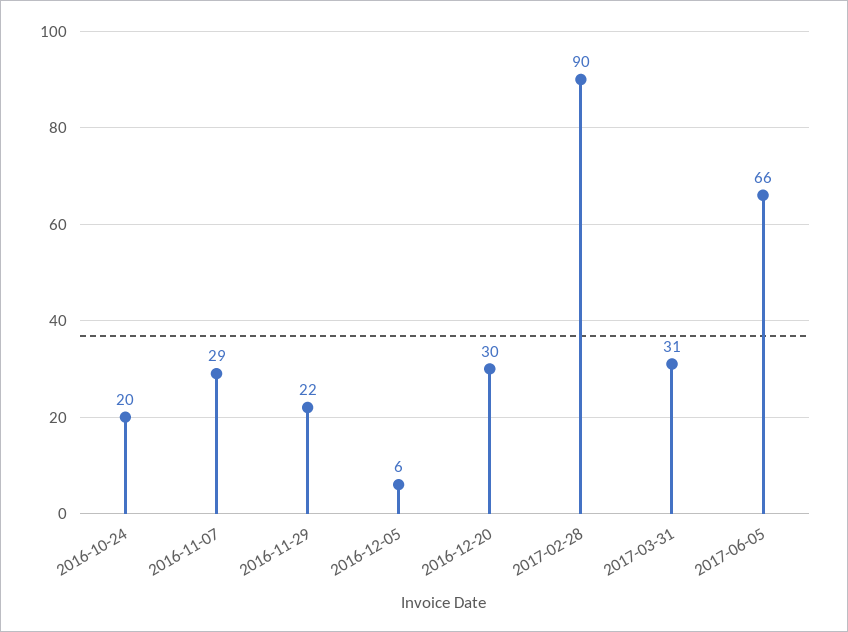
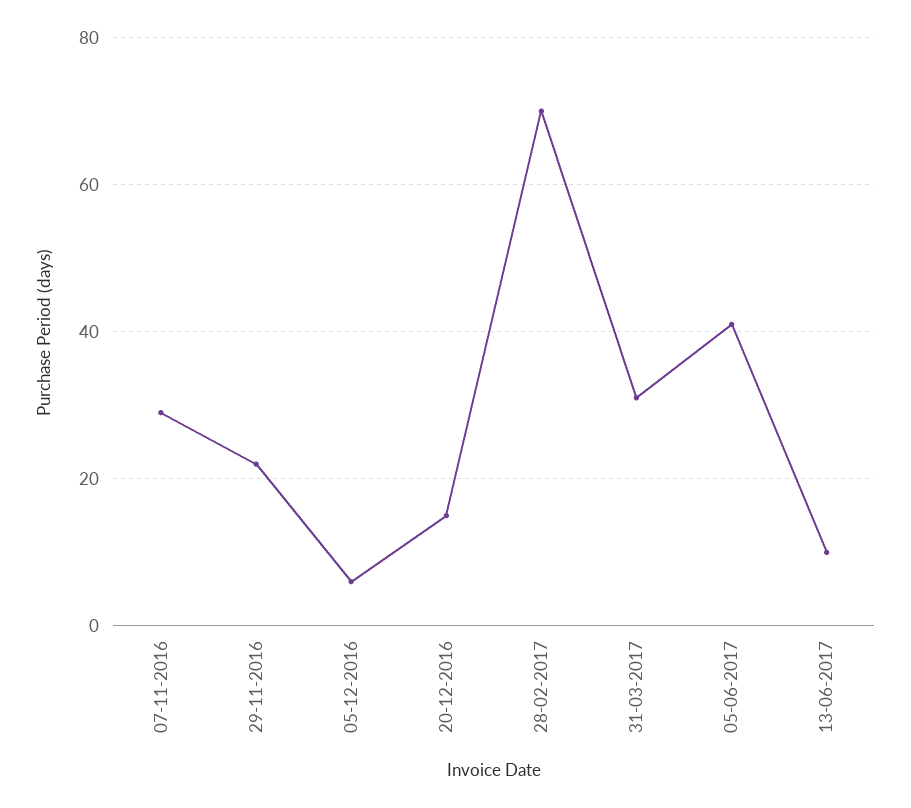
2016-10-24: 20 -> none
2016-12-20: 30 -> 15
2017-02-28: 90 -> 70
2017-06-05: 66 -> 40
13-06-2017: none -> 10

